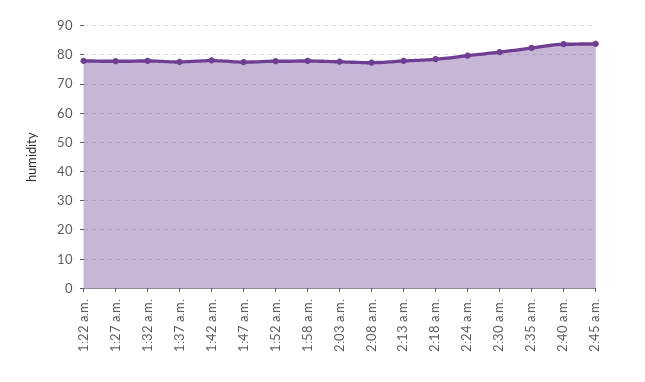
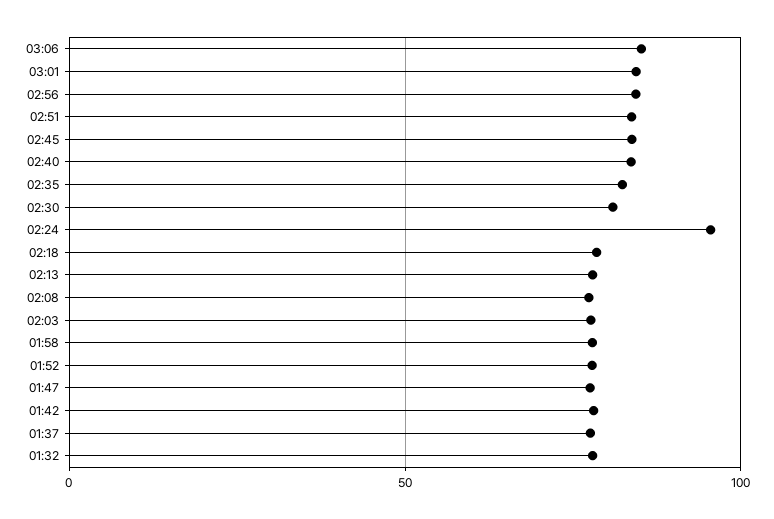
1:22 a.m.: 77.5 -> none
1:27 a.m.: 77.5 -> none
2:24 a.m.: 80 -> 95
03:06: none -> 85
03:01: none -> 85
02:56: none -> 85
02:51: none -> 85

